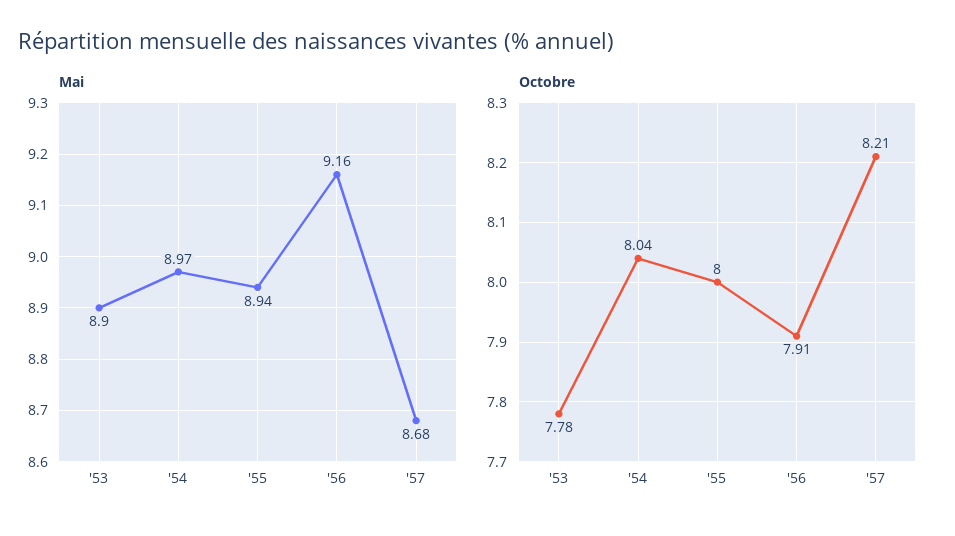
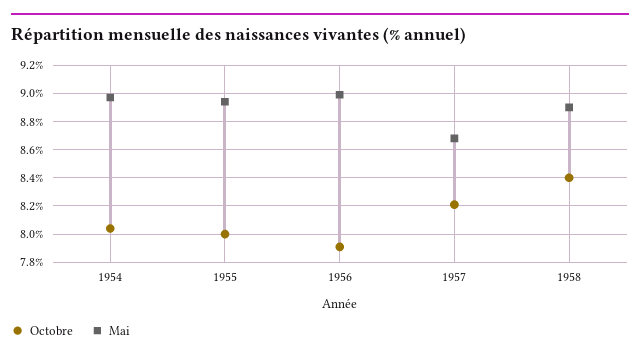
Mai, '53: 8.9 -> none
Mai, '56: 9.16 -> 9
Octobre, '53: 7.78 -> none
Octobre, 1958: none -> 8.4
Mai, 1958: none -> 8.9

